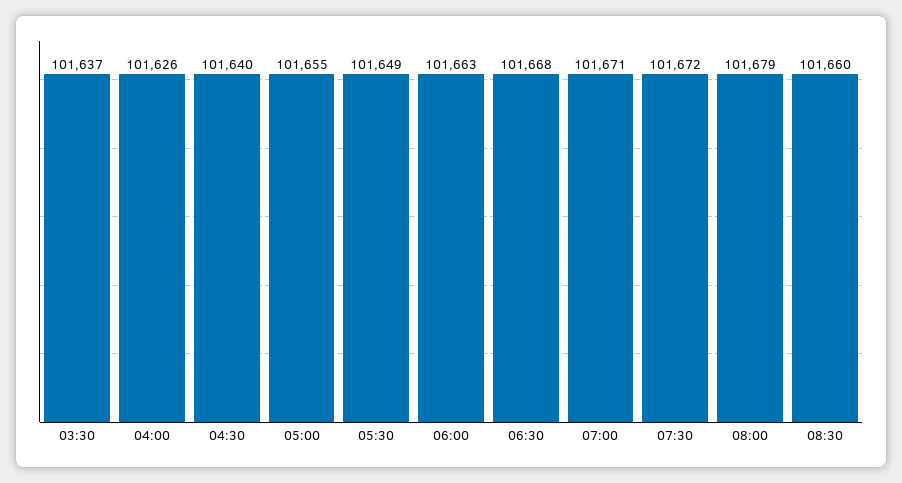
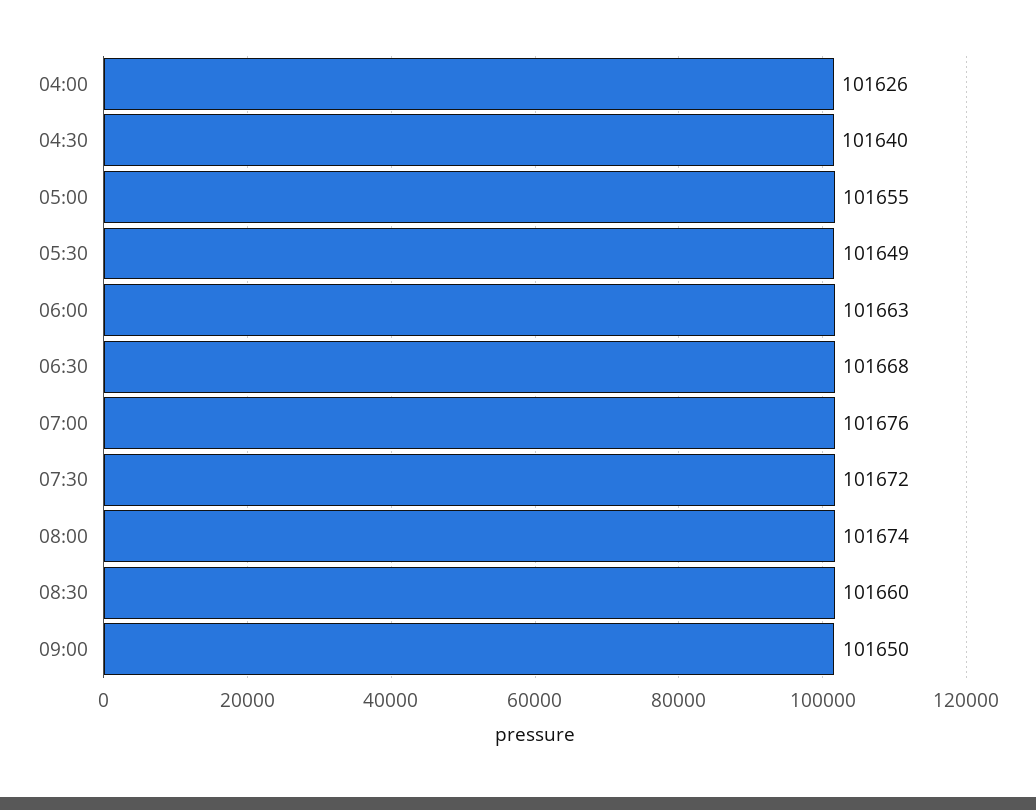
03:30: 101637 -> none
07:00: 101671 -> 101676
08:00: 101679 -> 101674
09:00: none -> 101650

